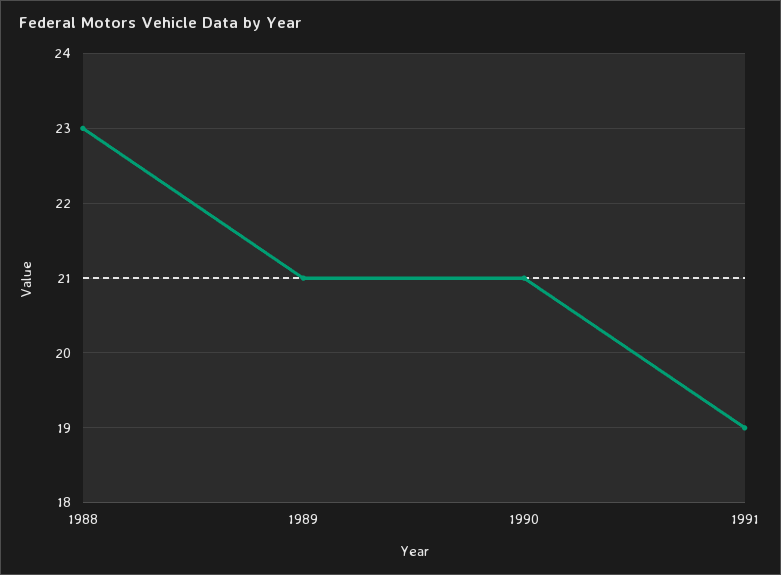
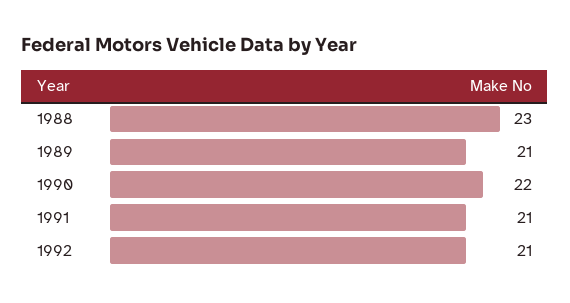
1990: 21 -> 22
1991: 19 -> 21
1992: none -> 21

